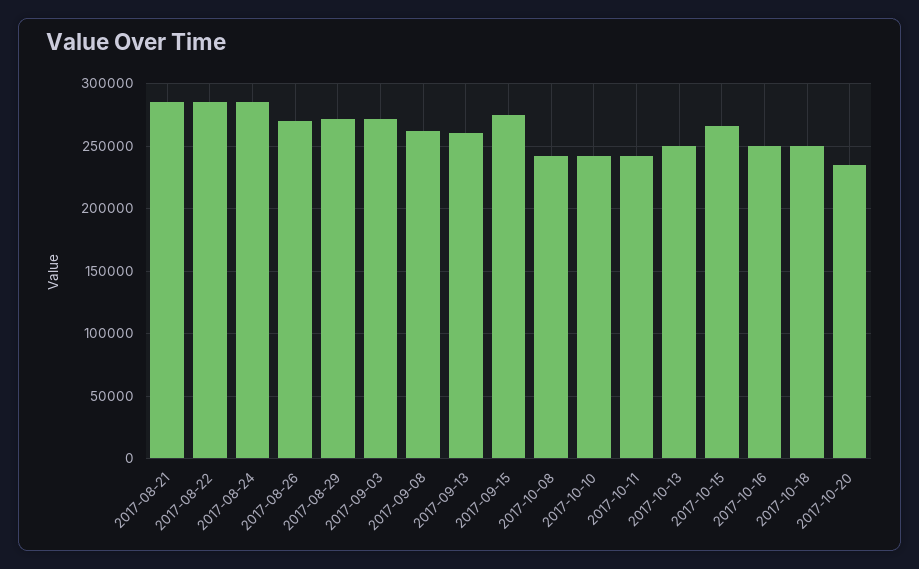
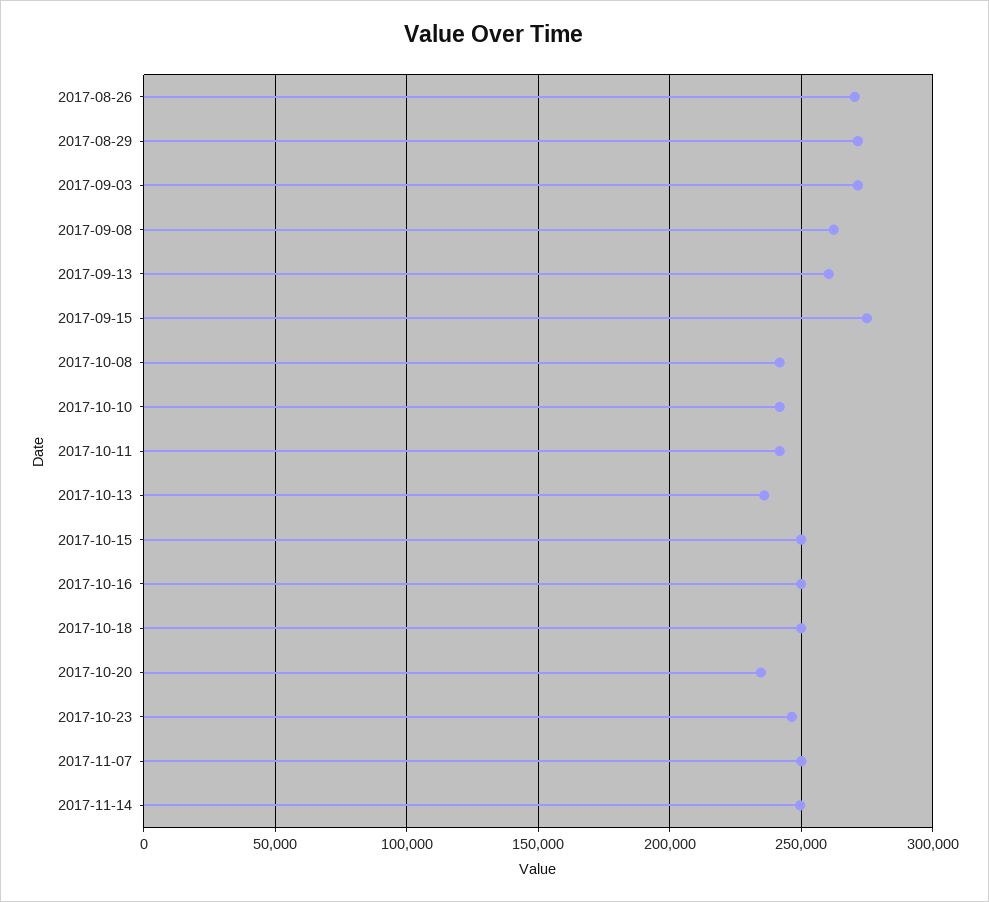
2017-08-21: 285000 -> none
2017-08-22: 285000 -> none
2017-08-24: 285000 -> none
2017-10-13: 250000 -> 235000
2017-10-15: 265000 -> 250000
2017-10-23: none -> 245000
2017-11-07: none -> 250000
2017-11-14: none -> 250000

